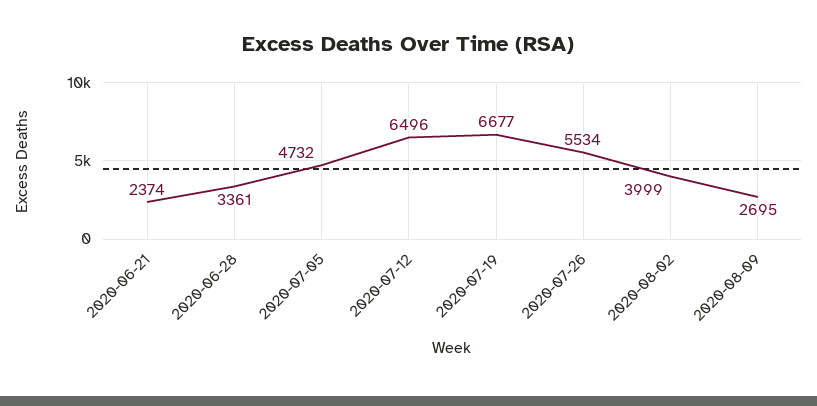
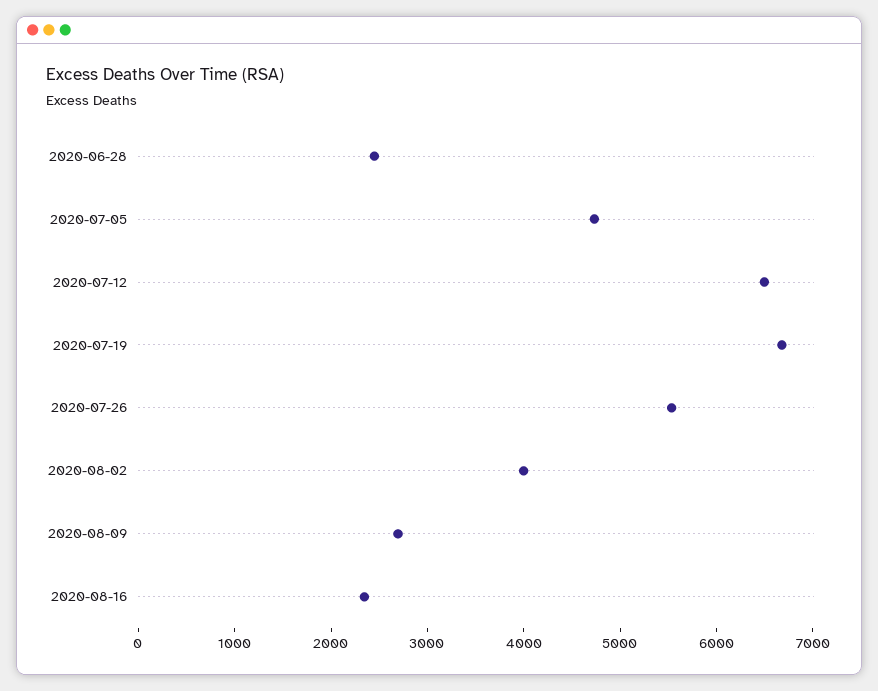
2020-06-21: 2374 -> none
2020-06-28: 3361 -> 2400
2020-08-16: none -> 2400

